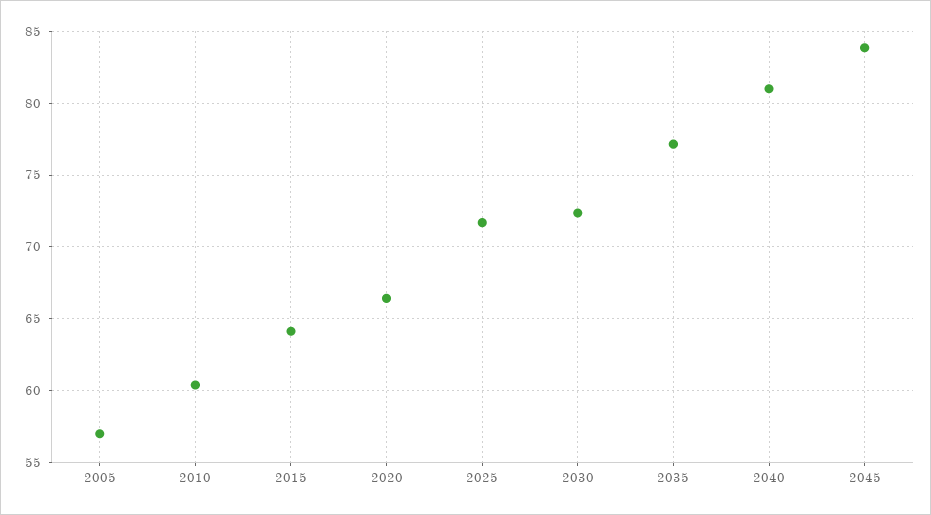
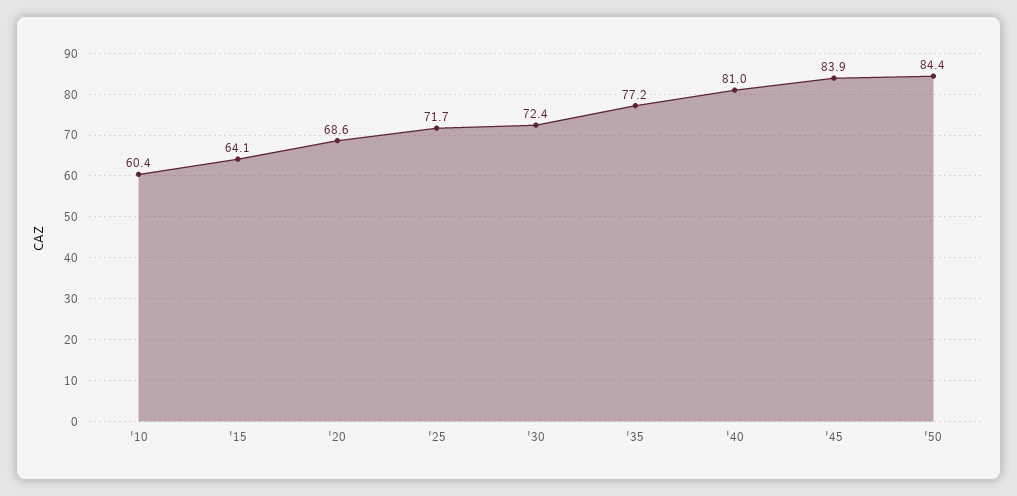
2005: 57 -> none
2020: 66.5 -> 68.6
'50: none -> 84.4

